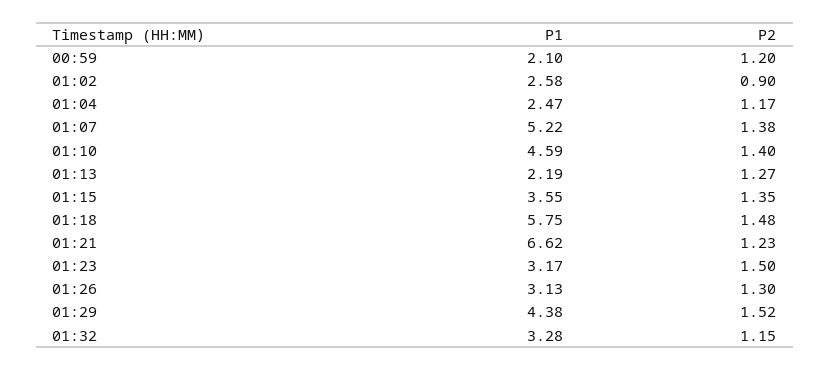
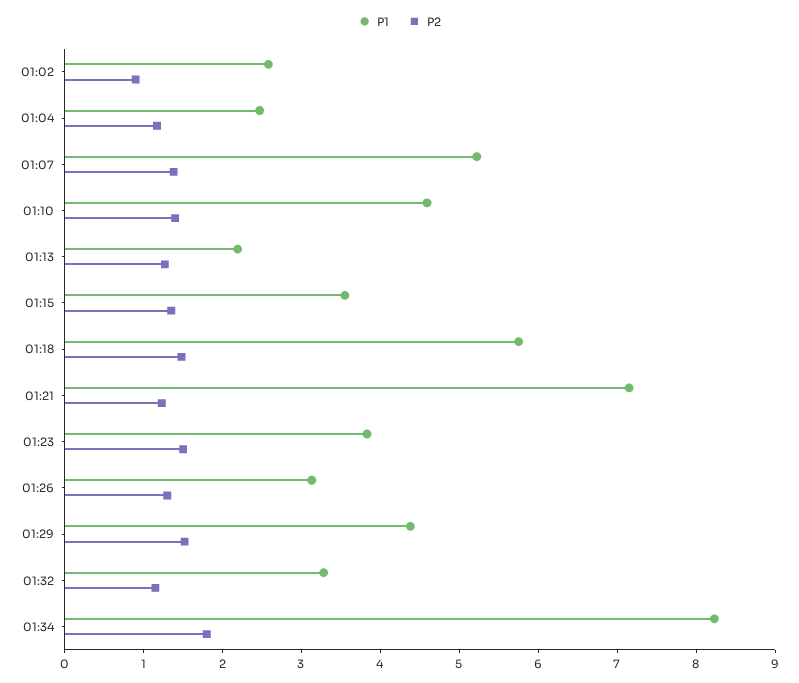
P1, 00:59: 2.1 -> none
P2, 00:59: 1.2 -> none
P1, 01:21: 6.62 -> 7.2
P1, 01:23: 3.17 -> 3.8
P1, 01:34: none -> 8.2
P2, 01:34: none -> 1.8

